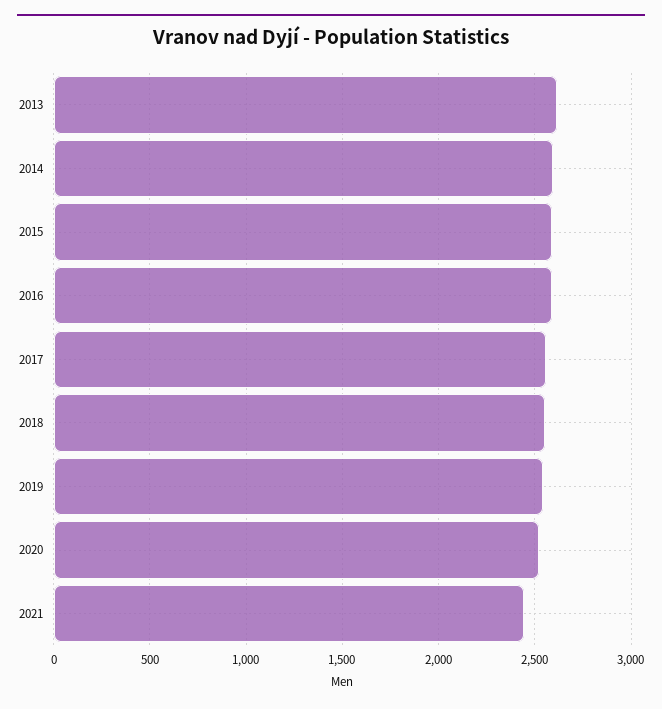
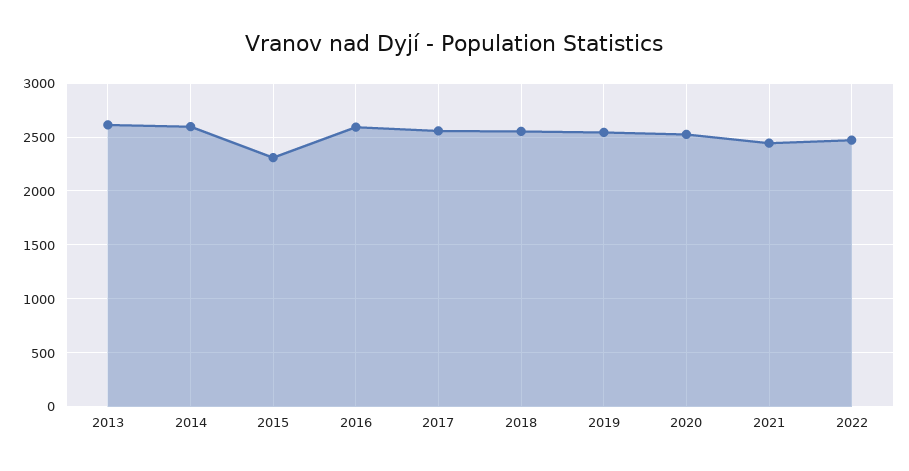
2015: 2600 -> 2300
2022: none -> 2500

